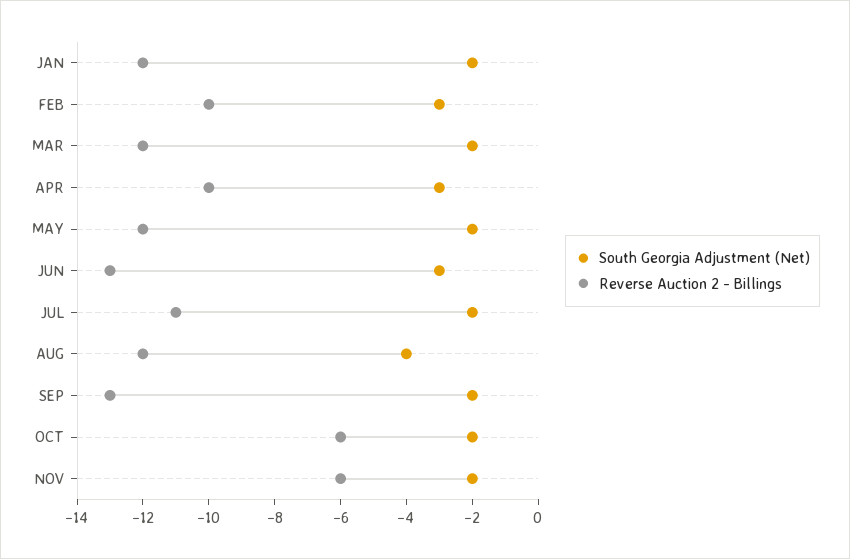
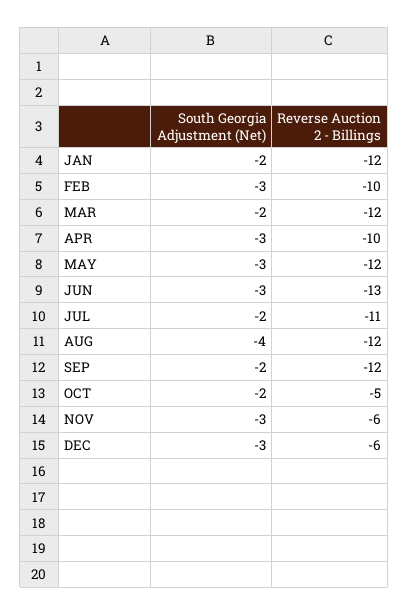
South Georgia Adjustment (Net), MAY: -2 -> -3
Reverse Auction 2 - Billings, SEP: -13 -> -12
Reverse Auction 2 - Billings, OCT: -6 -> -5
South Georgia Adjustment (Net), NOV: -2 -> -3
South Georgia Adjustment (Net), DEC: none -> -3
Reverse Auction 2 - Billings, DEC: none -> -6

